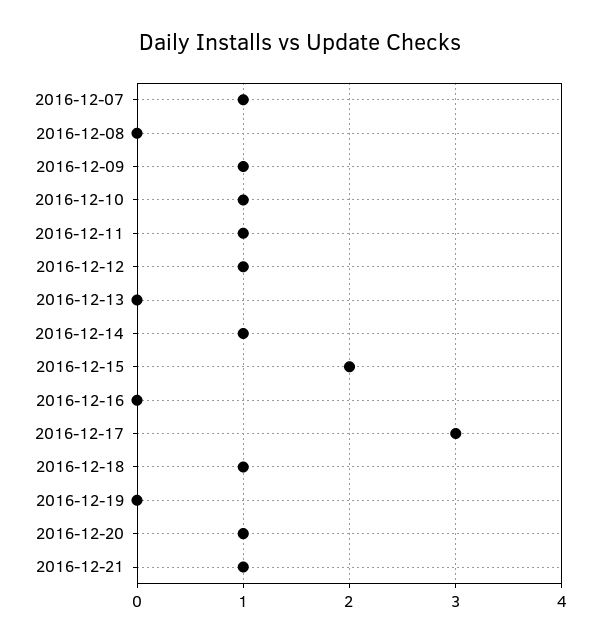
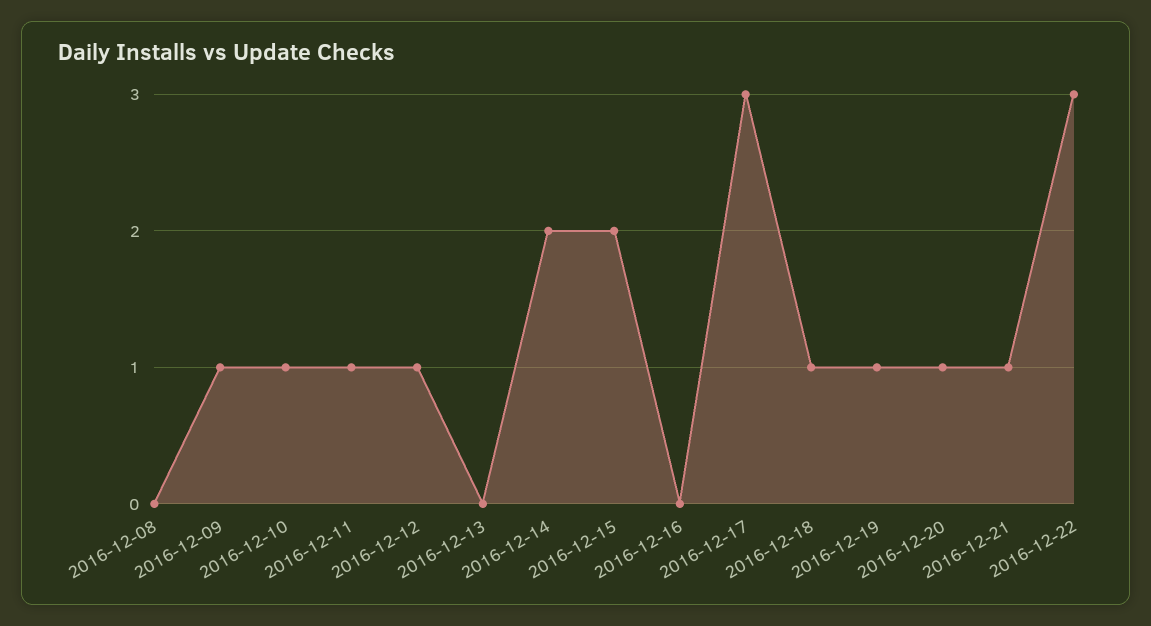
2016-12-07: 1 -> none
2016-12-14: 1 -> 2
2016-12-19: 0 -> 1
2016-12-22: none -> 3

